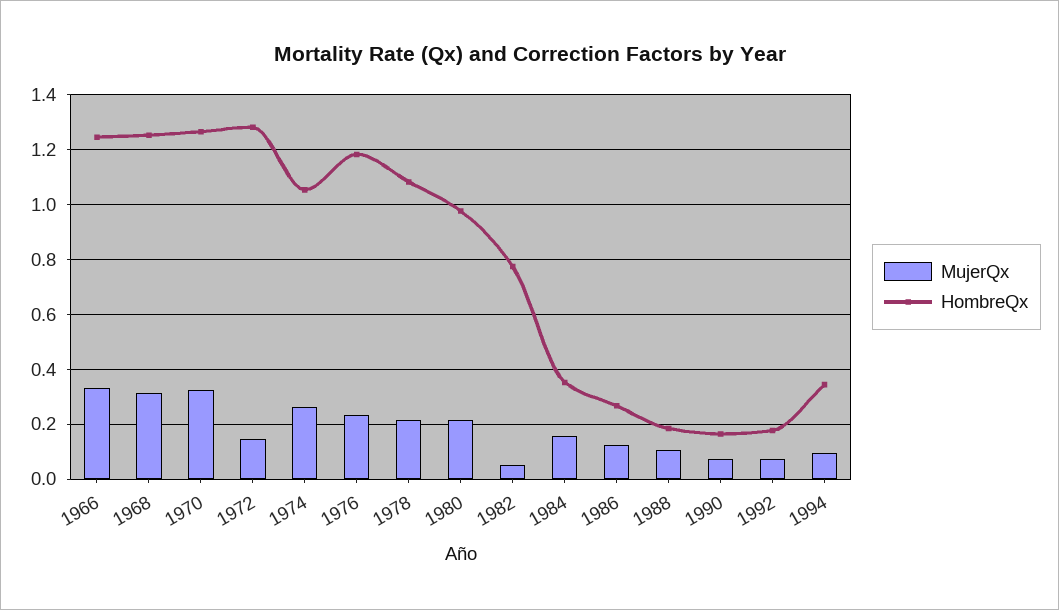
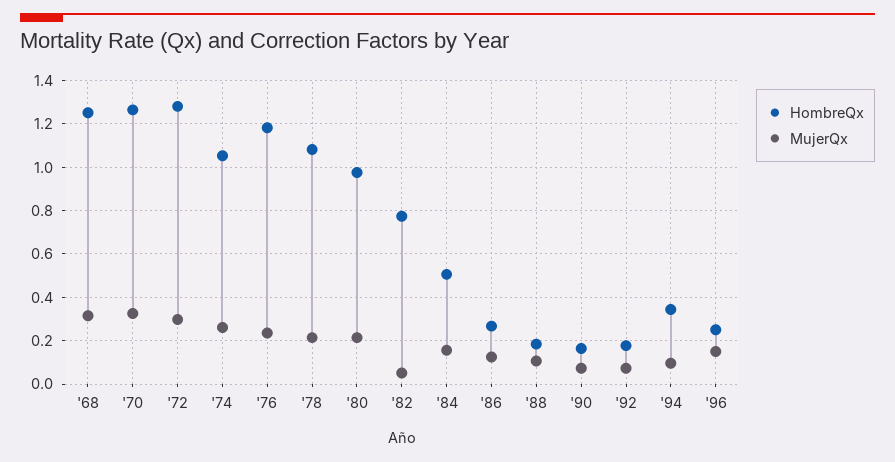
MujerQx, 1966: 0.325 -> none
HombreQx, 1966: 1.25 -> none
MujerQx, 1972: 0.15 -> 0.3
HombreQx, 1984: 0.35 -> 0.5
HombreQx, '96: none -> 0.25
MujerQx, '96: none -> 0.15

